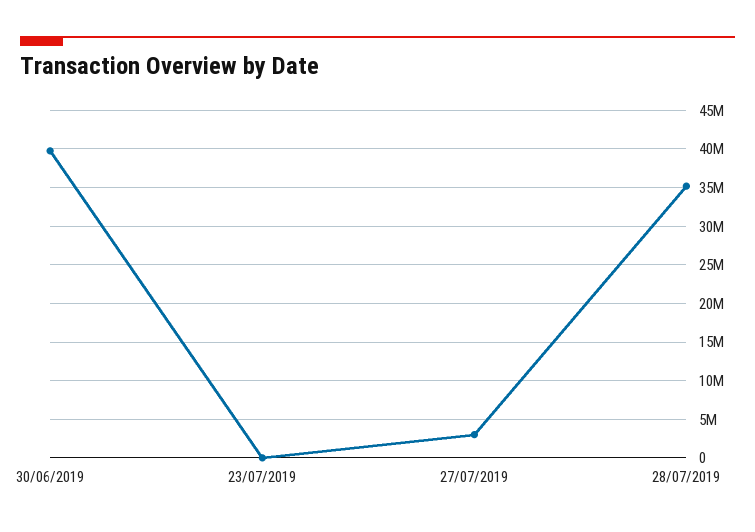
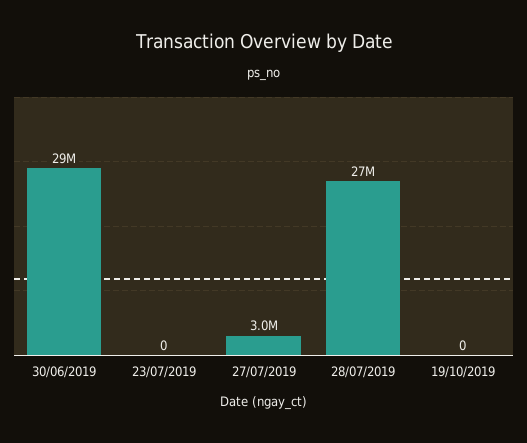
30/06/2019: 40000000 -> 29000000
28/07/2019: 35000000 -> 27000000
19/10/2019: none -> 0

